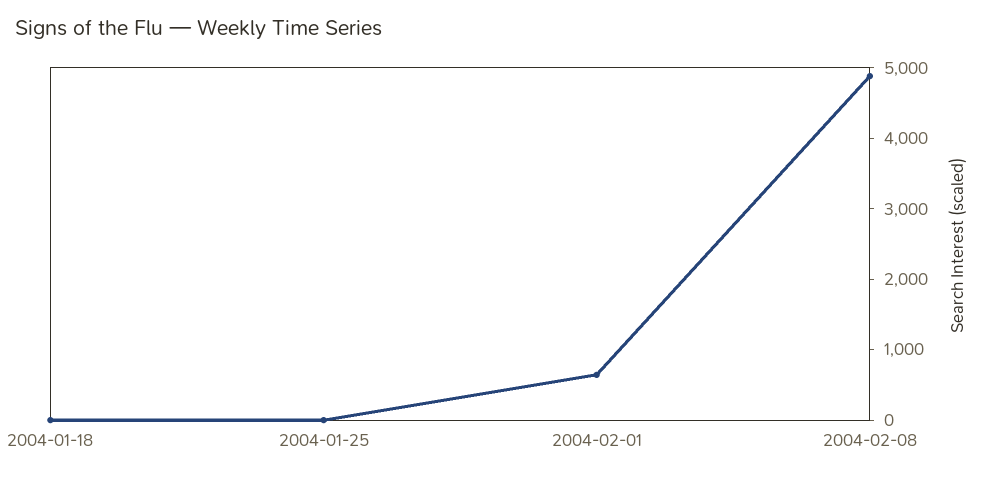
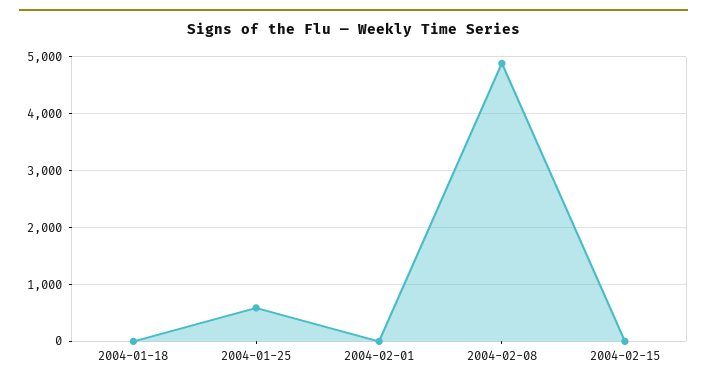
2004-01-25: 0 -> 600
2004-02-01: 600 -> 0
2004-02-15: none -> 0

